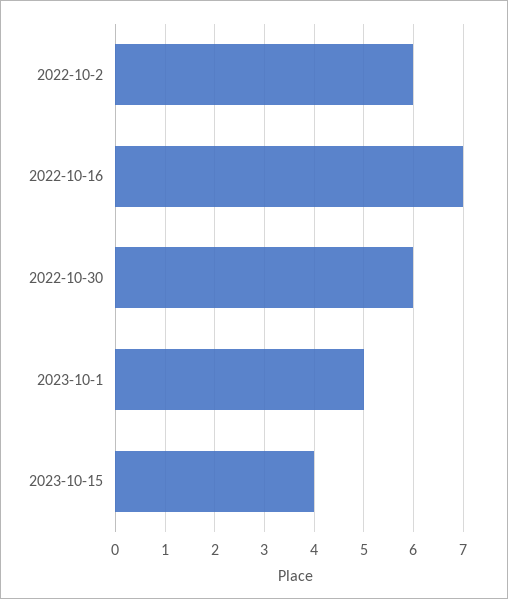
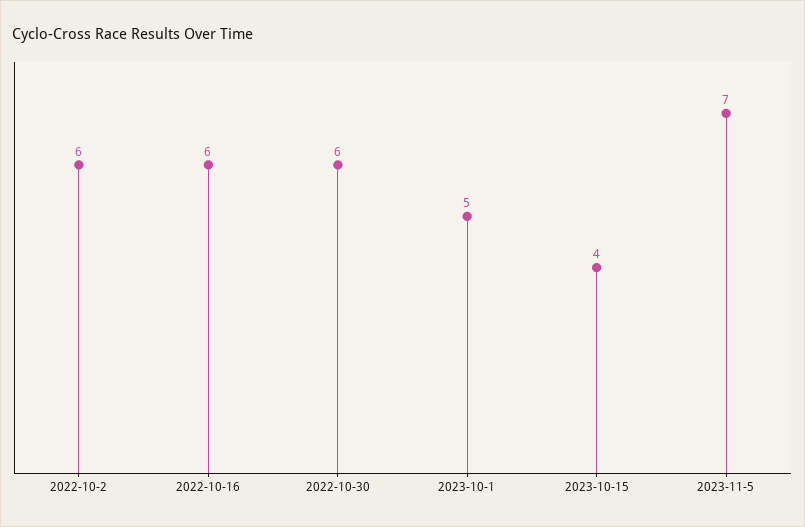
2022-10-16: 7 -> 6
2023-11-5: none -> 7

